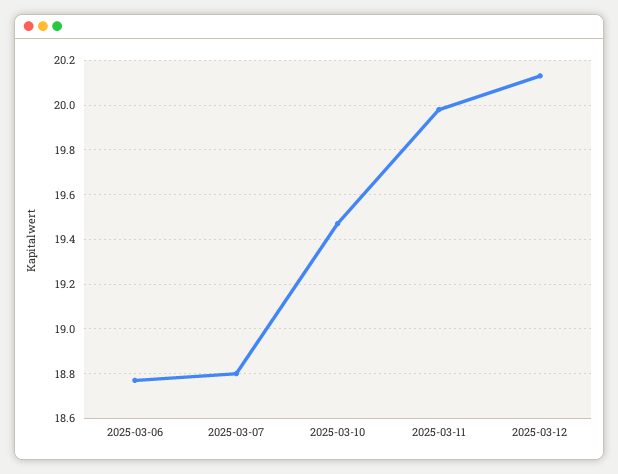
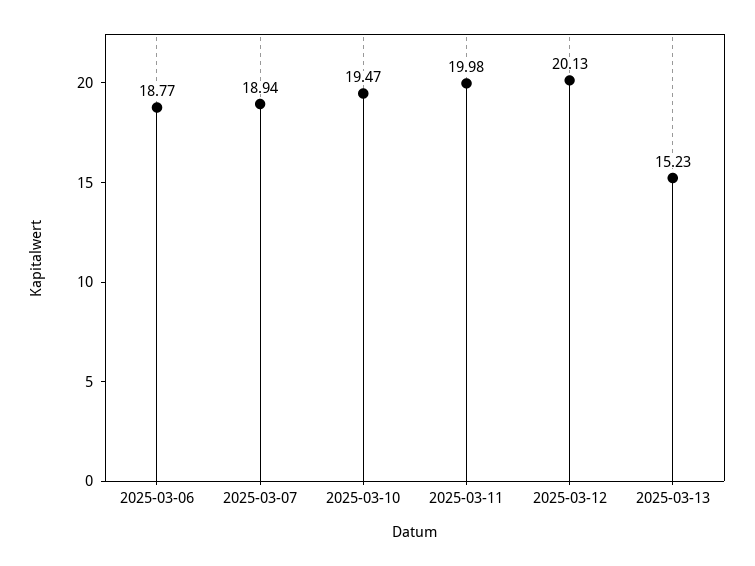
2025-03-07: 18.8 -> 18.94
2025-03-13: none -> 15.23

